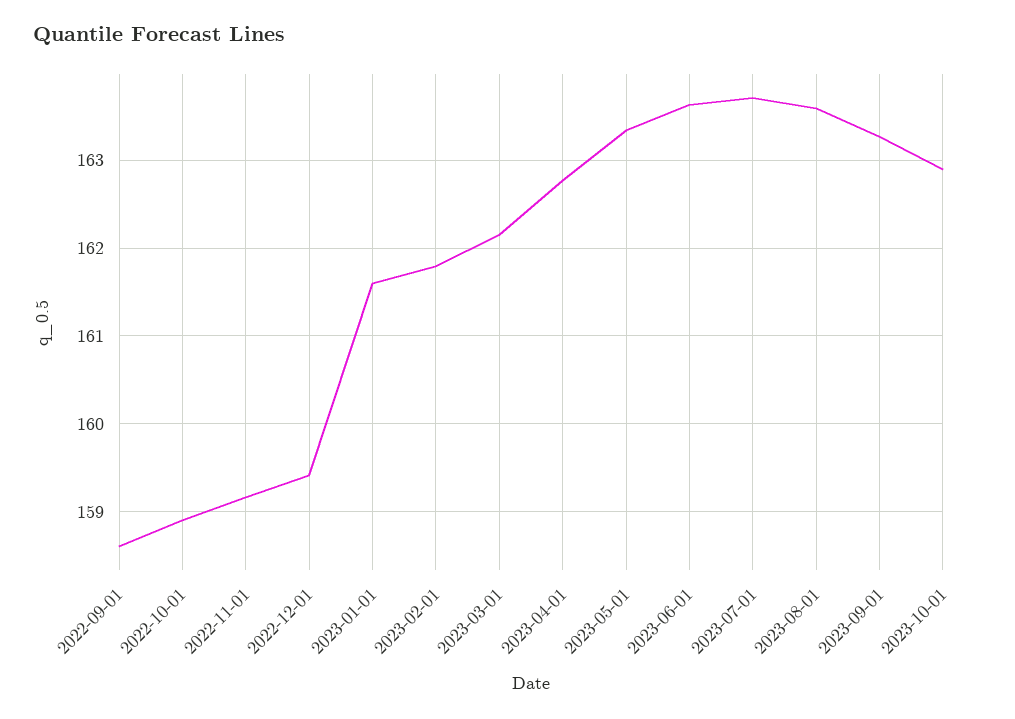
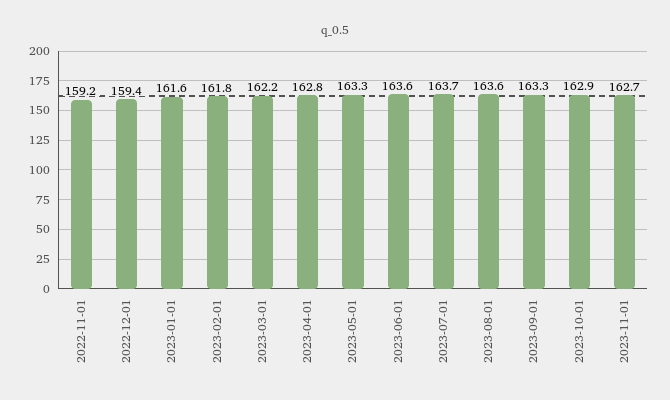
2022-09-01: 158.6 -> none
2022-10-01: 158.9 -> none
2023-11-01: none -> 162.7

